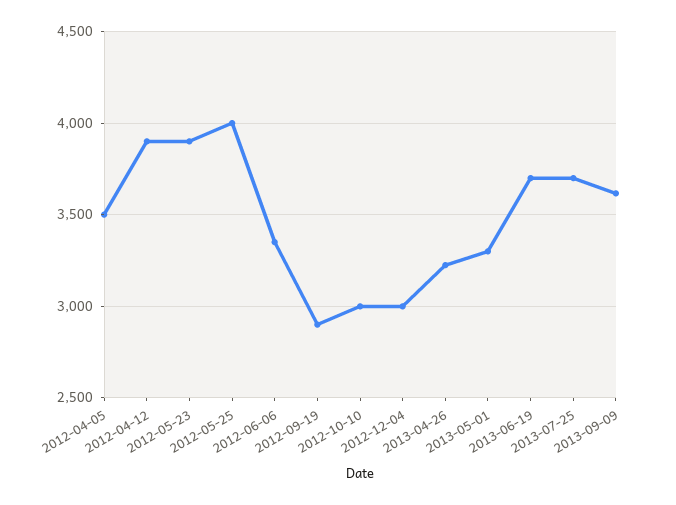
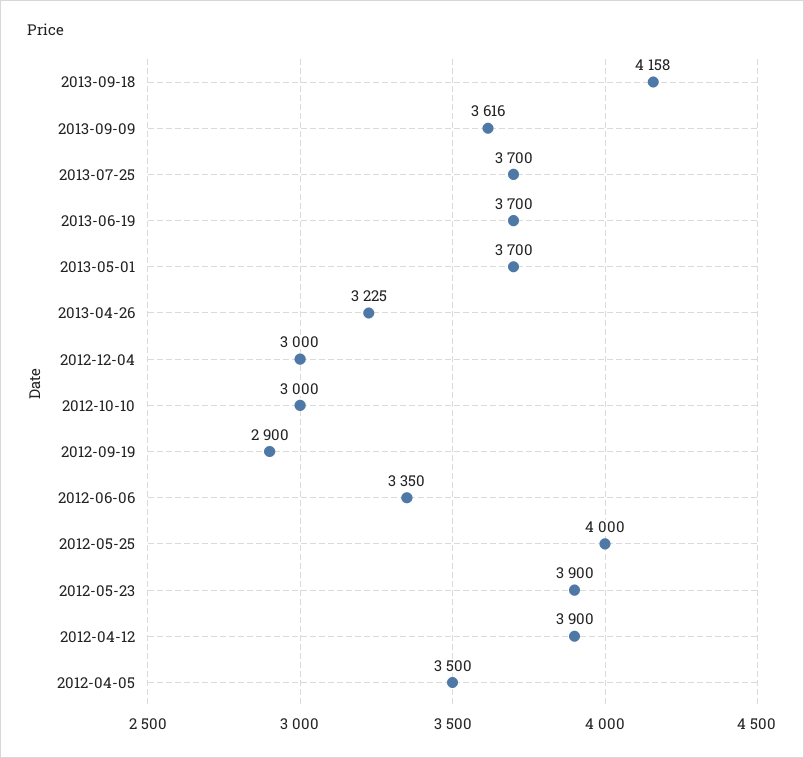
2013-05-01: 3300 -> 3700
2013-09-18: none -> 4158

